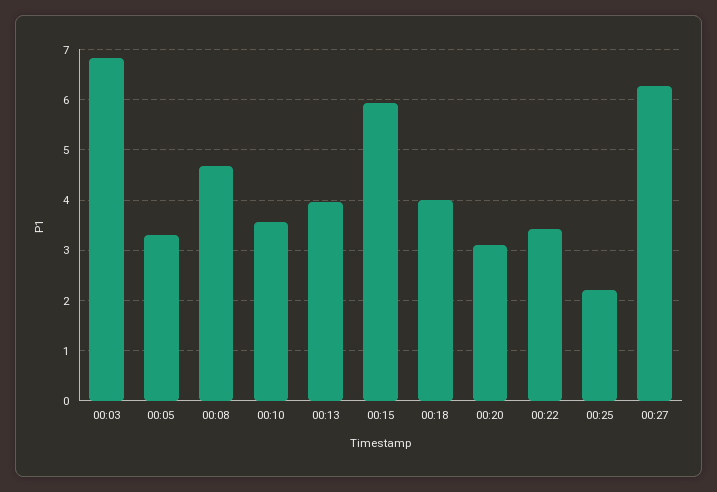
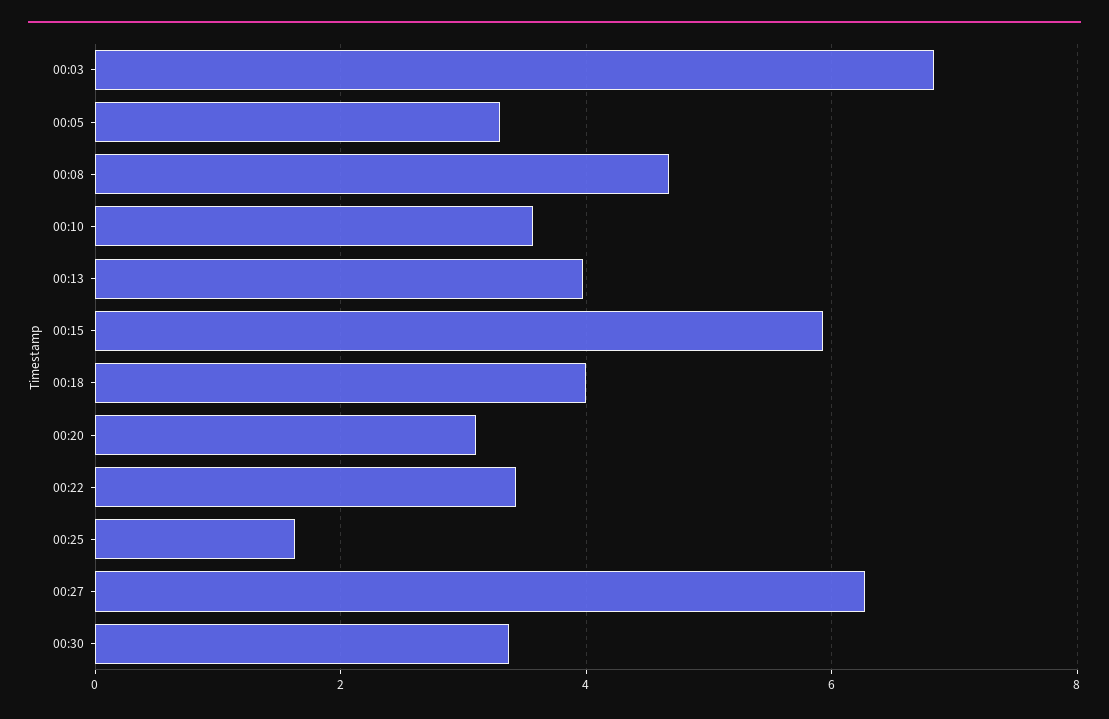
00:25: 2.2 -> 1.6
00:30: none -> 3.4

